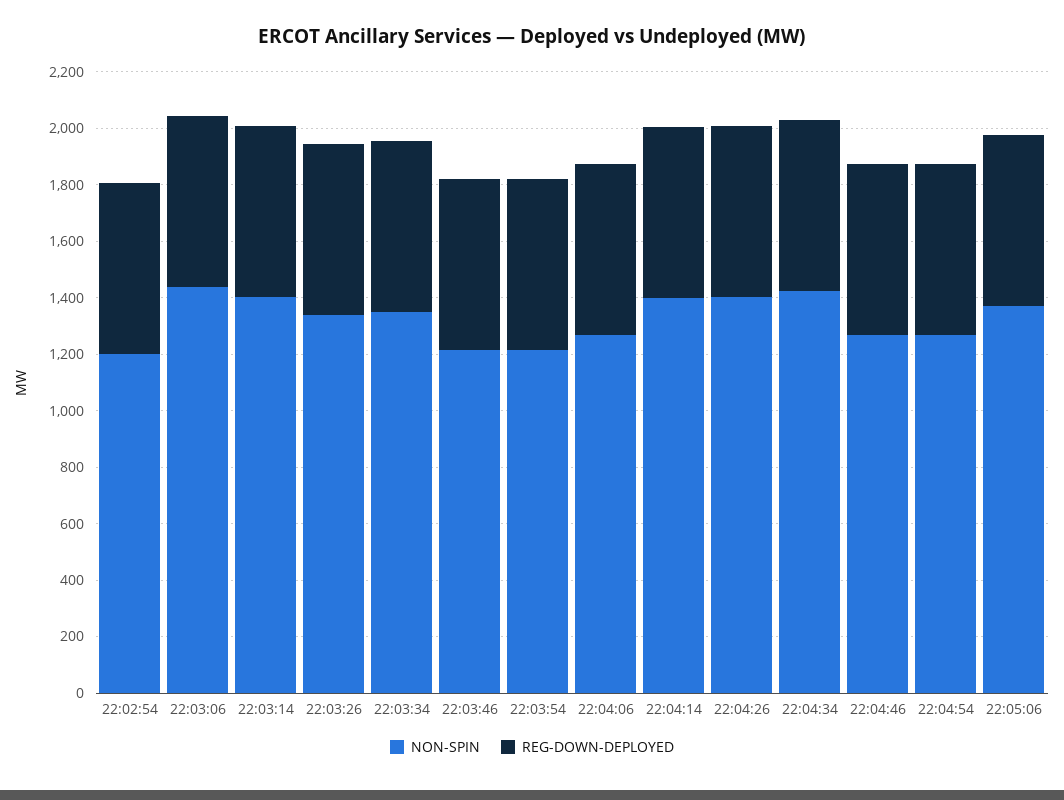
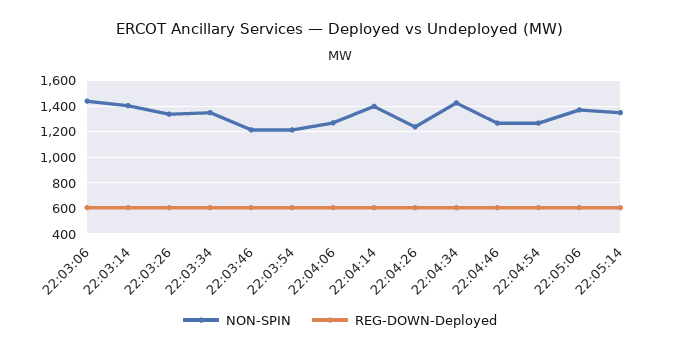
NON-SPIN, 22:02:54: 1200 -> none
REG-DOWN-DEPLOYED, 22:02:54: 600 -> none
NON-SPIN, 22:04:26: 1400 -> 1250
NON-SPIN, 22:05:14: none -> 1350
REG-DOWN-DEPLOYED, 22:05:14: none -> 600

